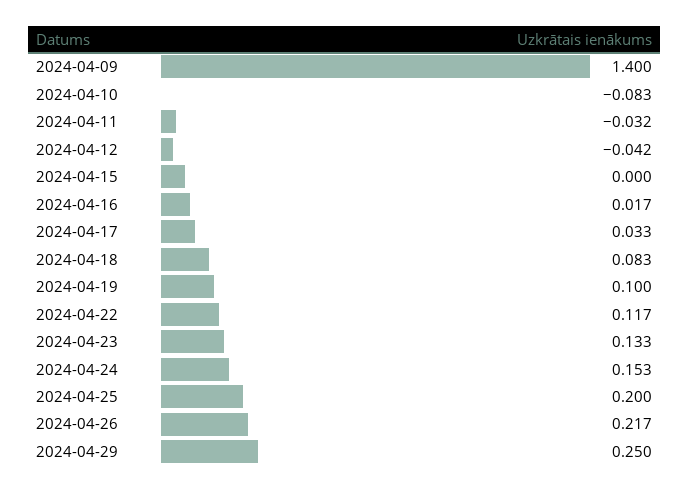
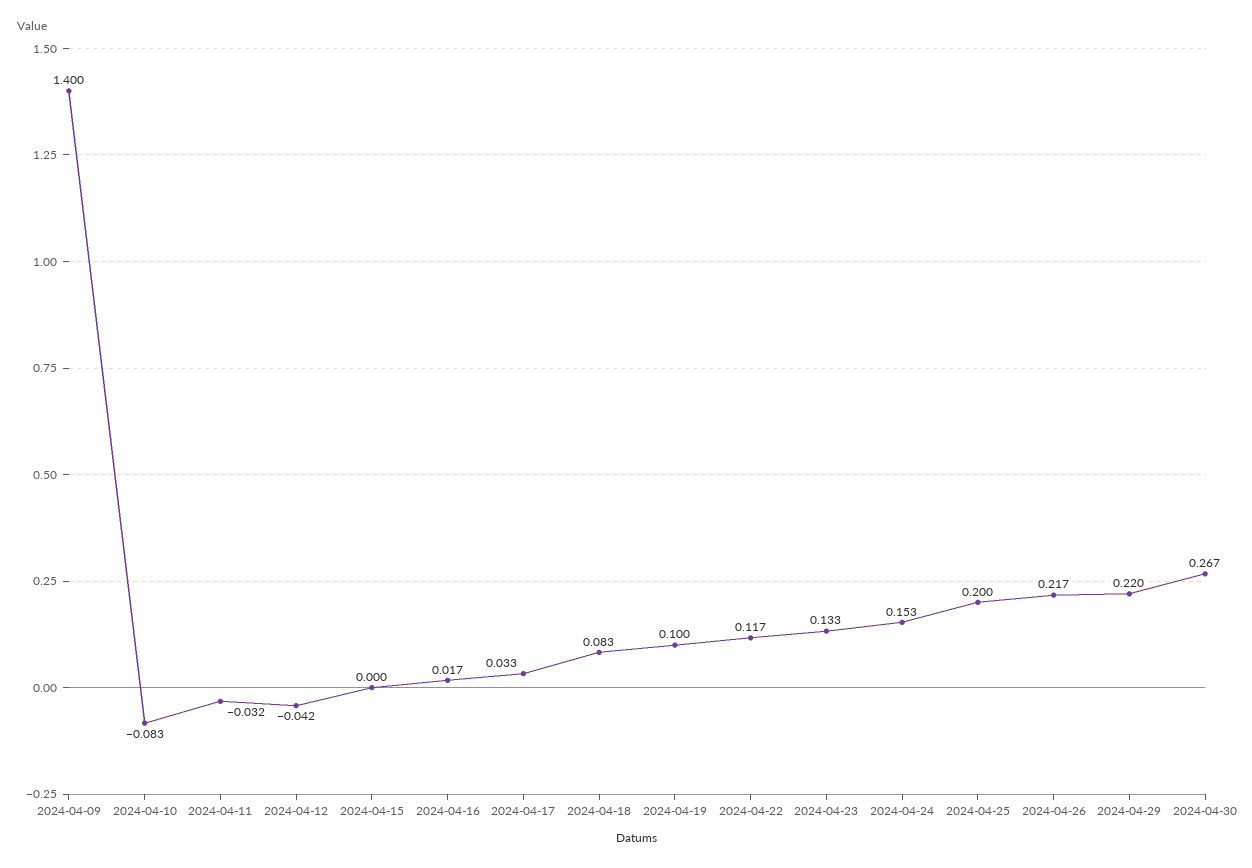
2024-04-29: 0.25 -> 0.22
2024-04-30: none -> 0.267

